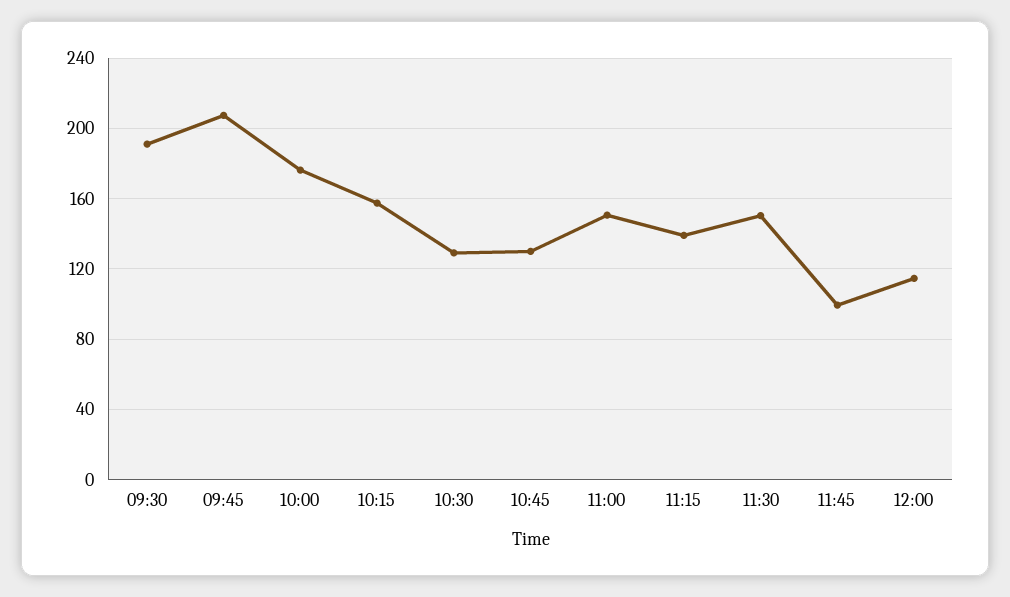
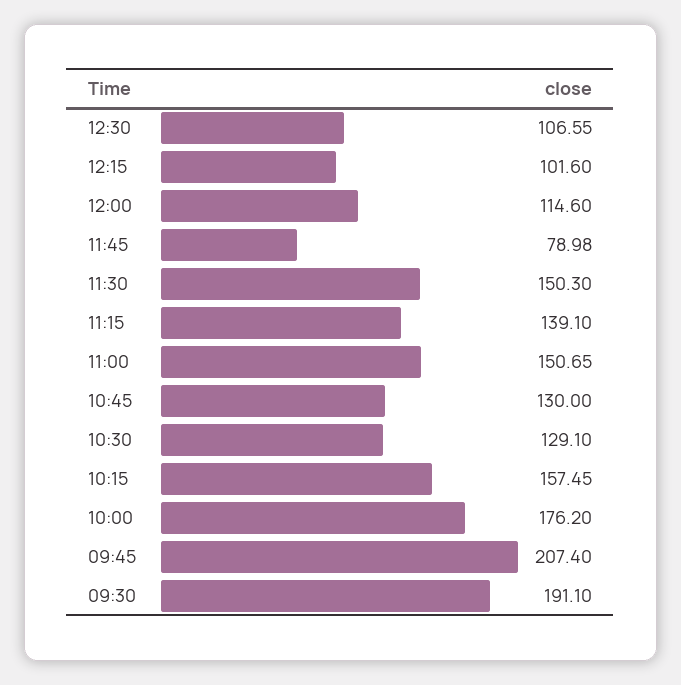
11:45: 100 -> 78.98
12:30: none -> 106.55
12:15: none -> 101.6

